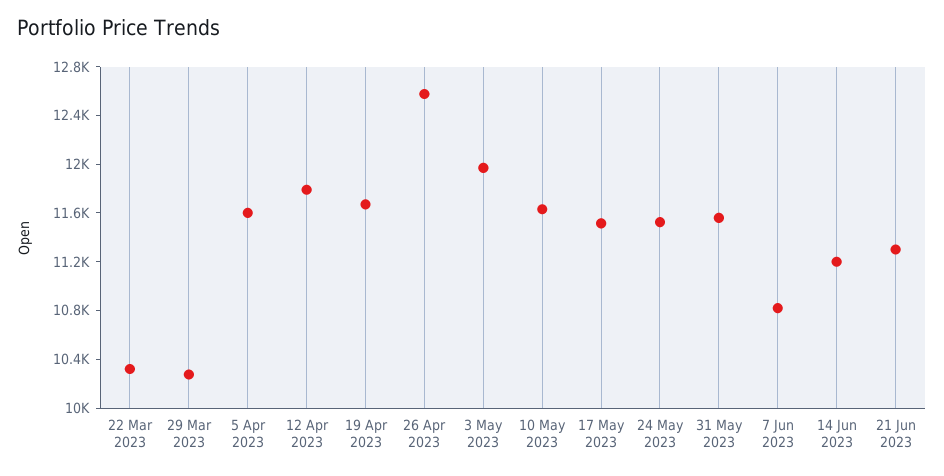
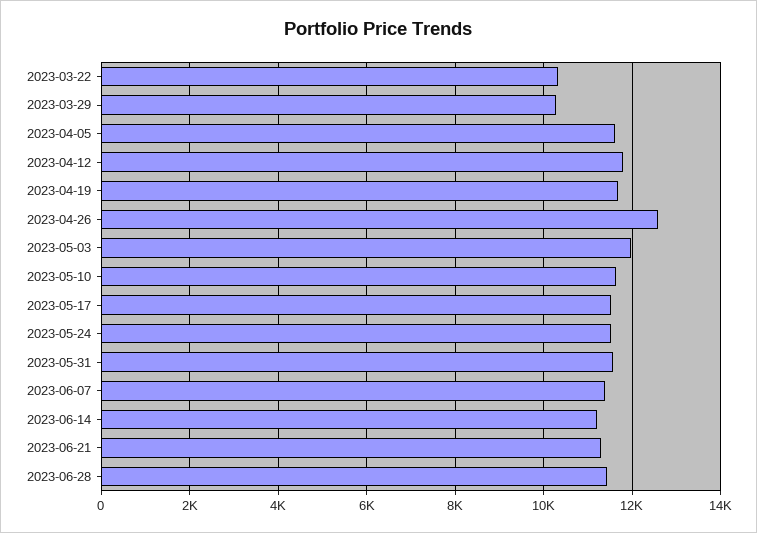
7 Jun 2023: 10800 -> 11400
2023-06-28: none -> 11400

